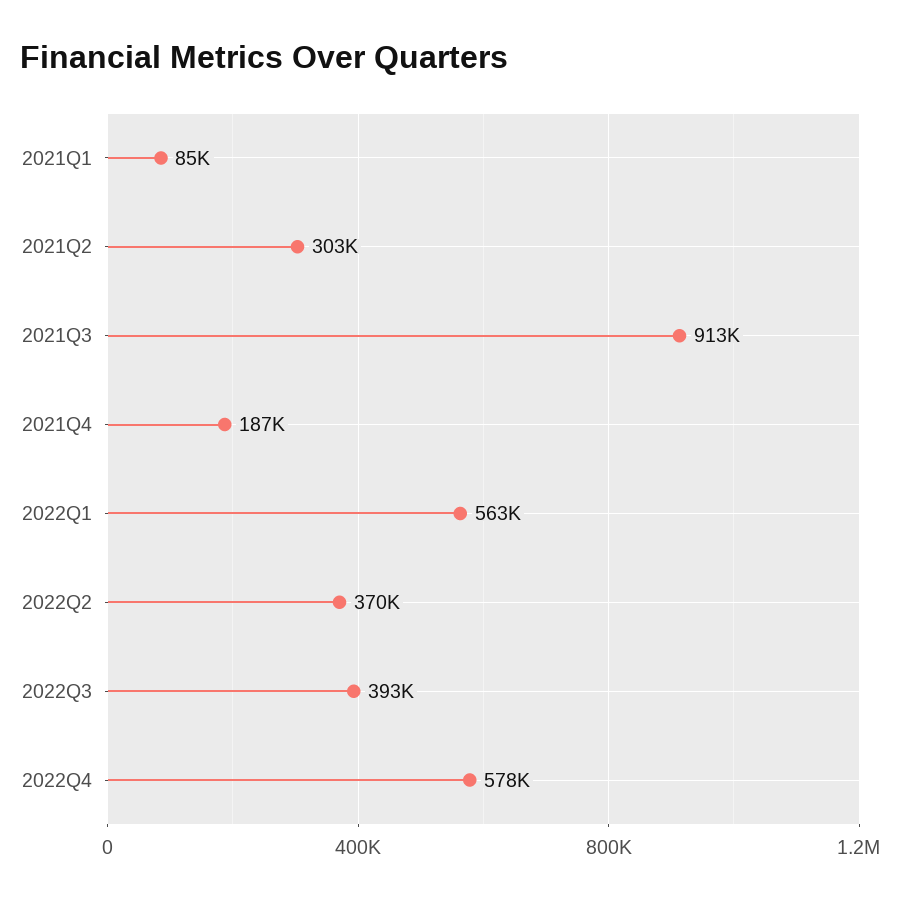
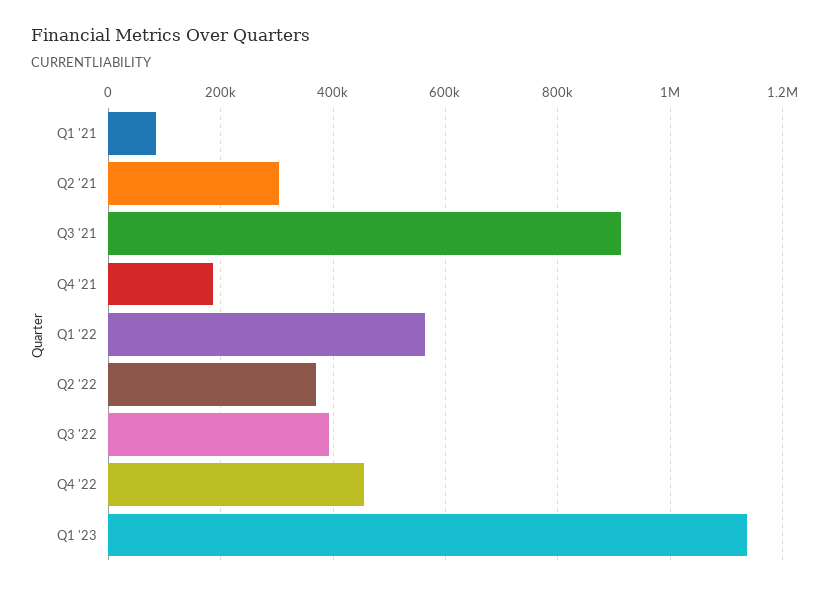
2022Q4: 578000 -> 460000
Q1 '23: none -> 1140000

